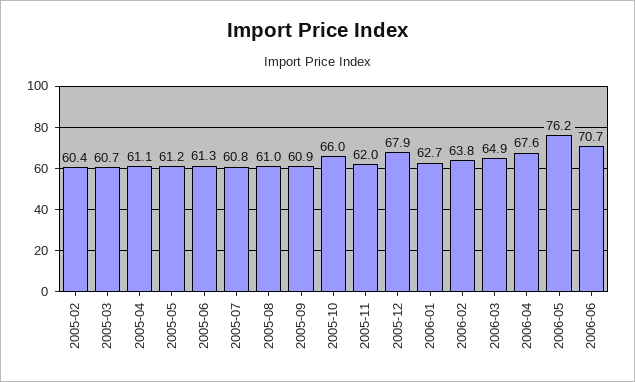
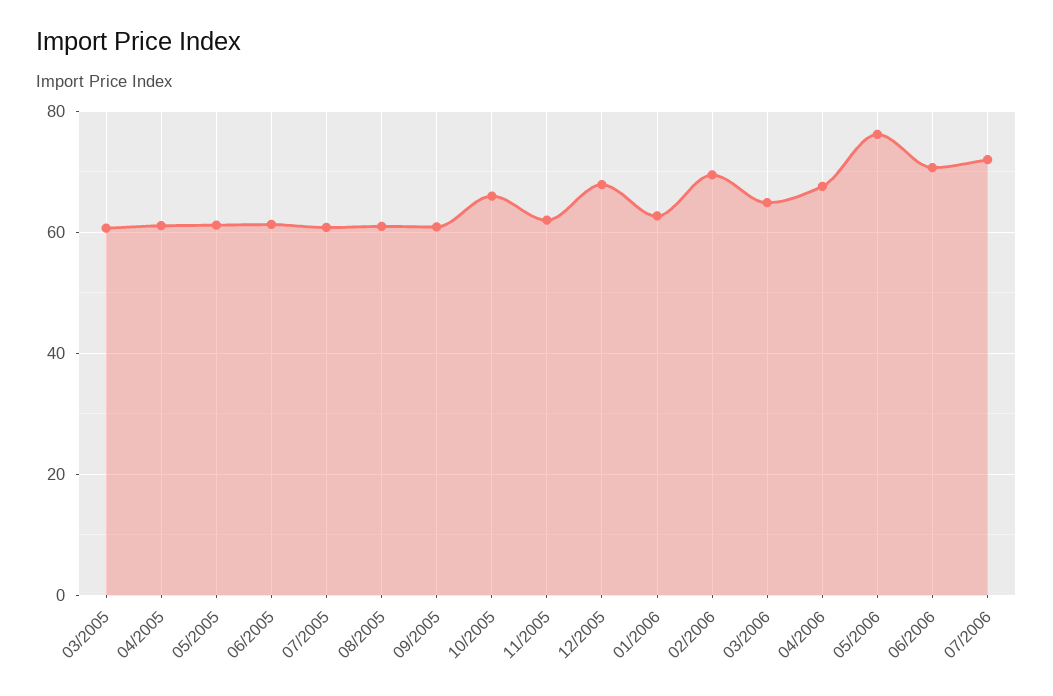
2005-02: 60.4 -> none
2006-02: 63.8 -> 70
07/2006: none -> 72

